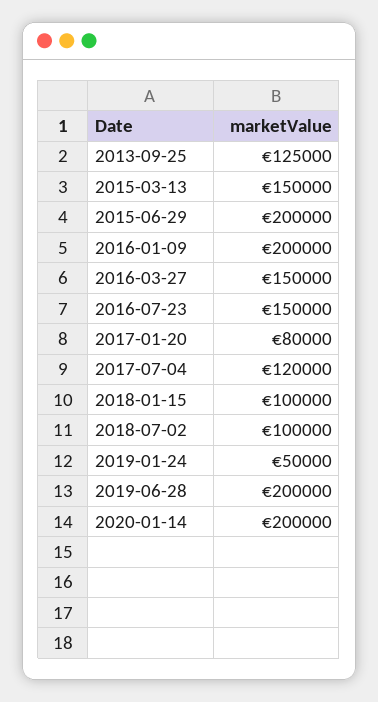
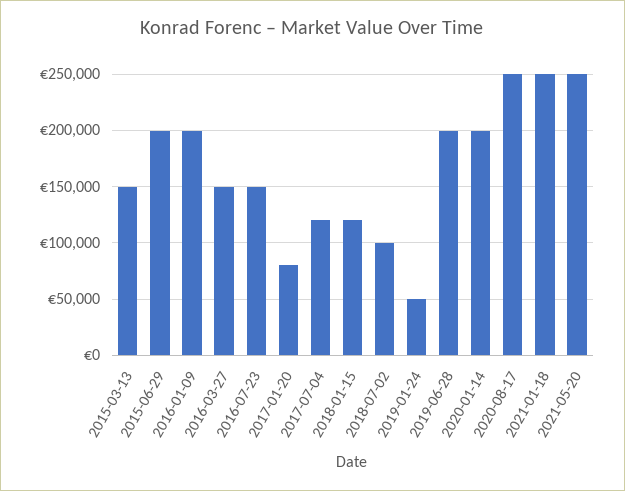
2013-09-25: 125000 -> none
2018-01-15: 100000 -> 120000
2020-08-17: none -> 250000
2021-01-18: none -> 250000
2021-05-20: none -> 250000

